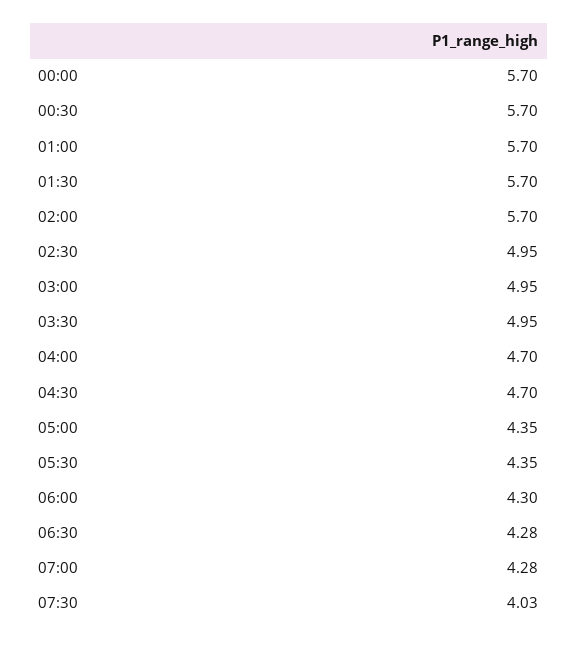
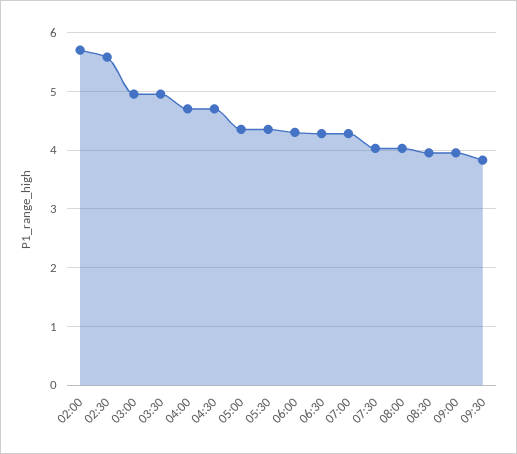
00:00: 5.7 -> none
00:30: 5.7 -> none
01:00: 5.7 -> none
01:30: 5.7 -> none
02:30: 4.95 -> 5.6
08:00: none -> 4
08:30: none -> 4
09:00: none -> 4
09:30: none -> 3.8

